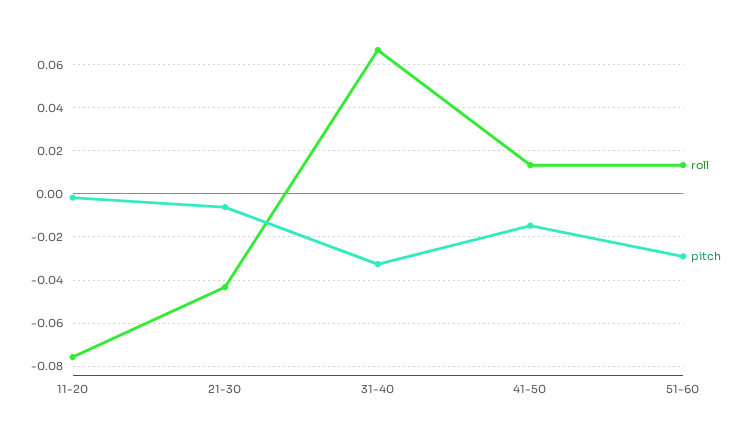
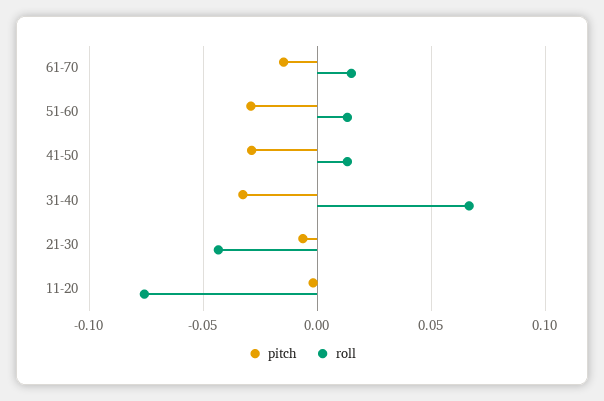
pitch, 41-50: -0.015 -> -0.03
pitch, 61-70: none -> -0.015
roll, 61-70: none -> 0.015

